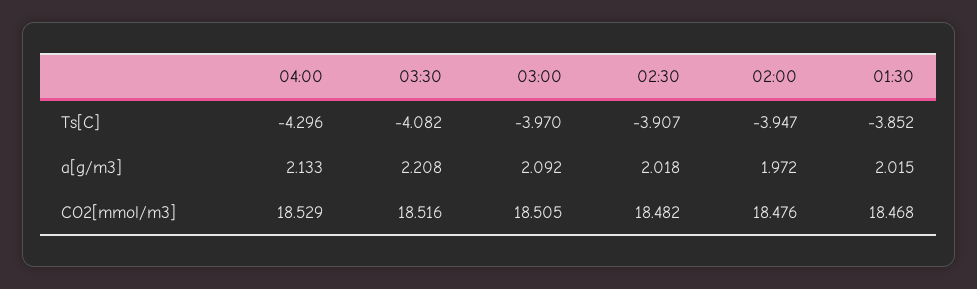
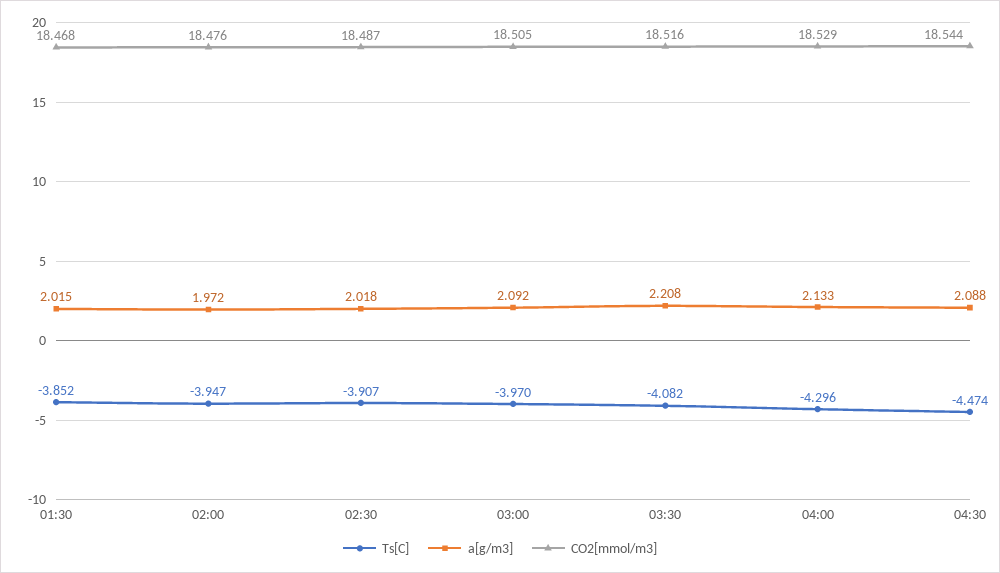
CO2[mmol/m3], 02:30: 18.482 -> 18.487
Ts[C], 04:30: none -> -4.474
a[g/m3], 04:30: none -> 2.088
CO2[mmol/m3], 04:30: none -> 18.544

